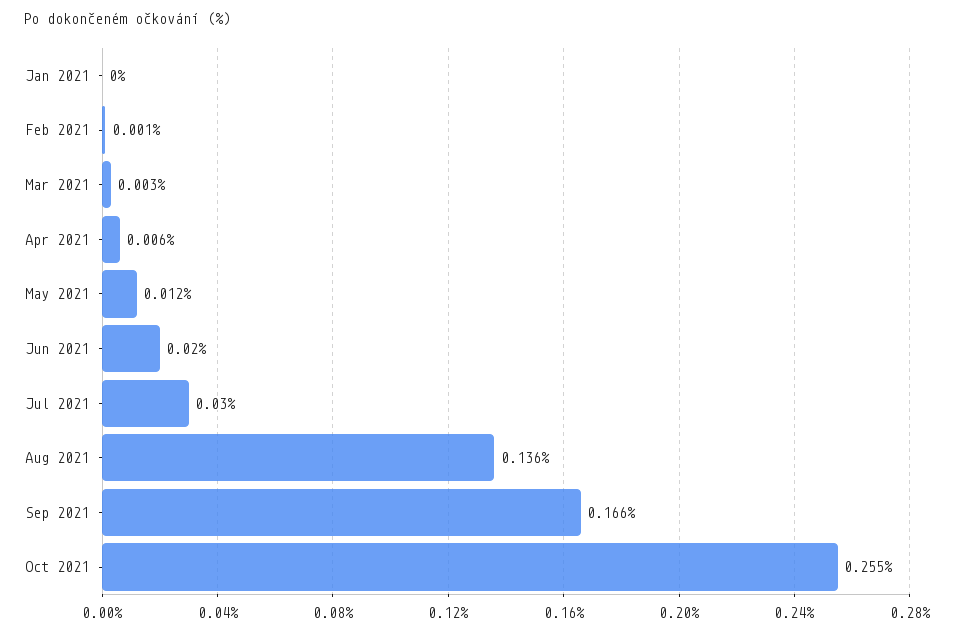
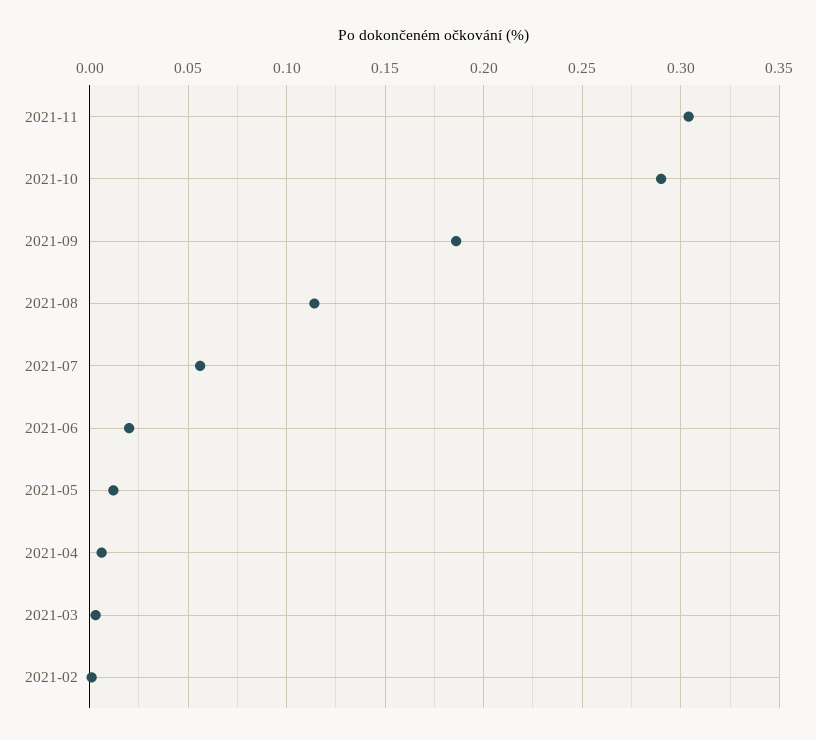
Jan 2021: 0 -> none
Jul 2021: 0.03 -> 0.055
Aug 2021: 0.136 -> 0.115
Sep 2021: 0.166 -> 0.185
Oct 2021: 0.255 -> 0.29
2021-11: none -> 0.305

